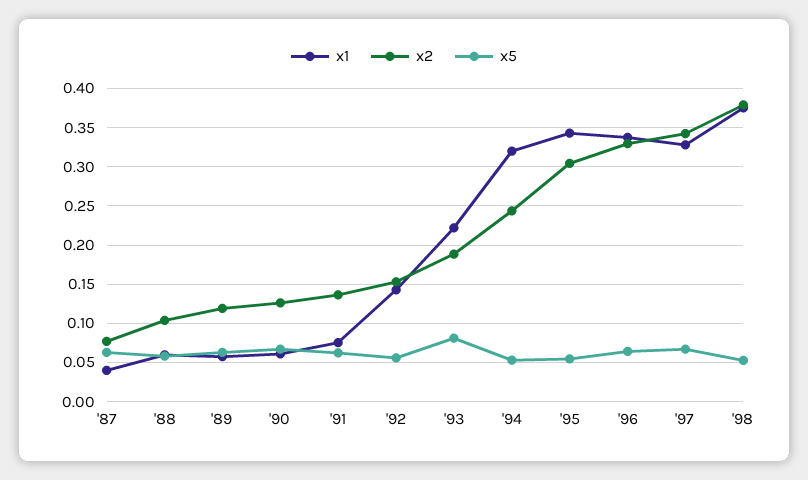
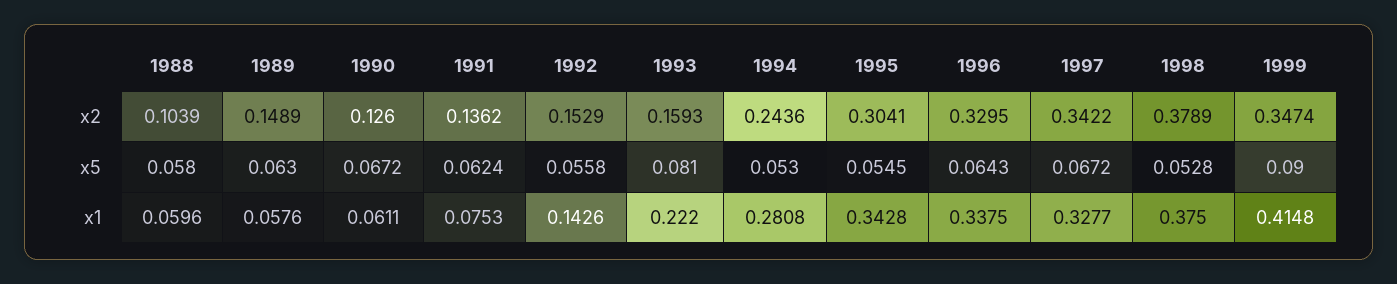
x1, '87: 0.04 -> none
x2, '87: 0.08 -> none
x5, '87: 0.06 -> none
x2, '89: 0.12 -> 0.1489
x2, '93: 0.19 -> 0.1593
x1, '94: 0.32 -> 0.2808
x2, 1999: none -> 0.3474
x5, 1999: none -> 0.09
x1, 1999: none -> 0.4148

